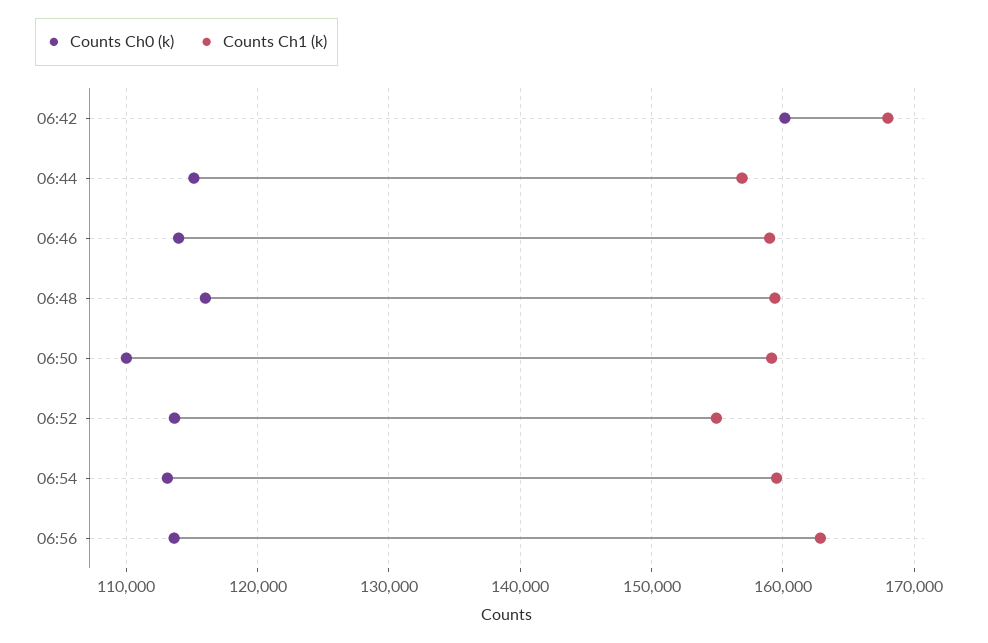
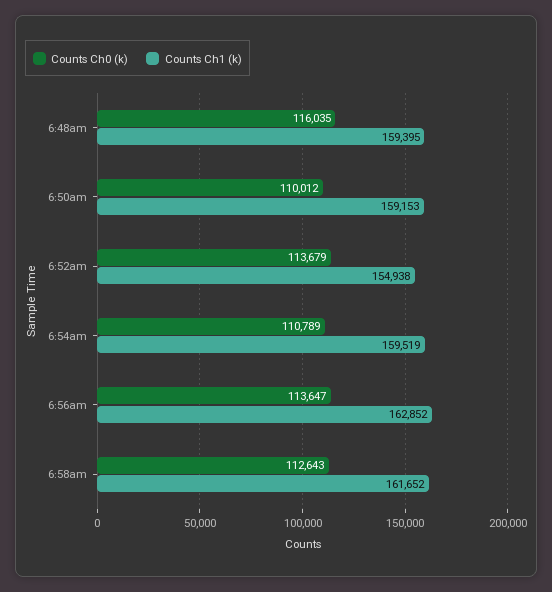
Counts Ch0 (k), 06:42: 160000 -> none
Counts Ch1 (k), 06:42: 168000 -> none
Counts Ch0 (k), 06:44: 115000 -> none
Counts Ch1 (k), 06:44: 157000 -> none
Counts Ch0 (k), 06:46: 114000 -> none
Counts Ch1 (k), 06:46: 159000 -> none
Counts Ch0 (k), 06:54: 113000 -> 110789
Counts Ch0 (k), 6:58am: none -> 112643
Counts Ch1 (k), 6:58am: none -> 161652

